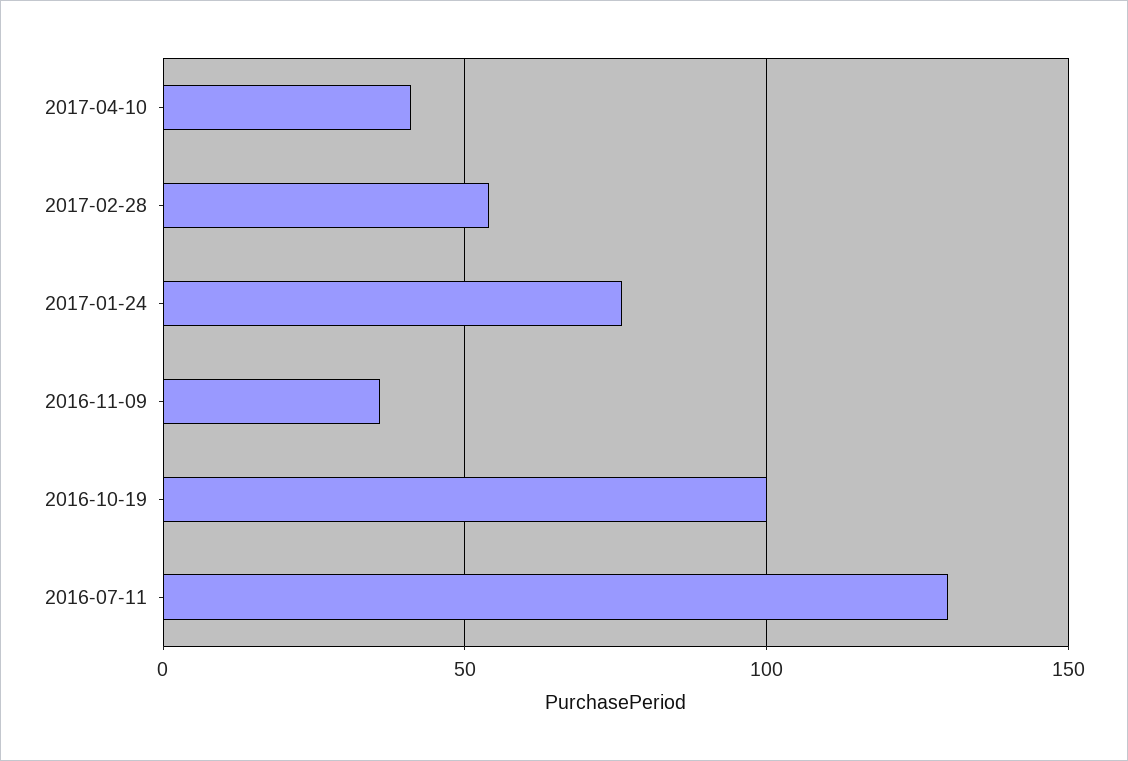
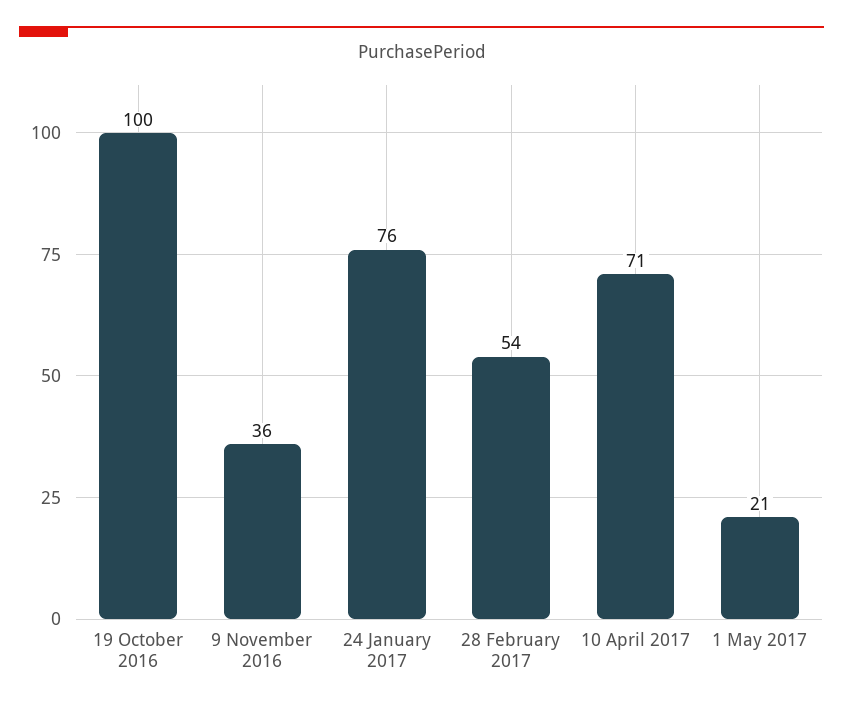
2017-04-10: 40 -> 71
2016-07-11: 130 -> none
1 May 2017: none -> 21

